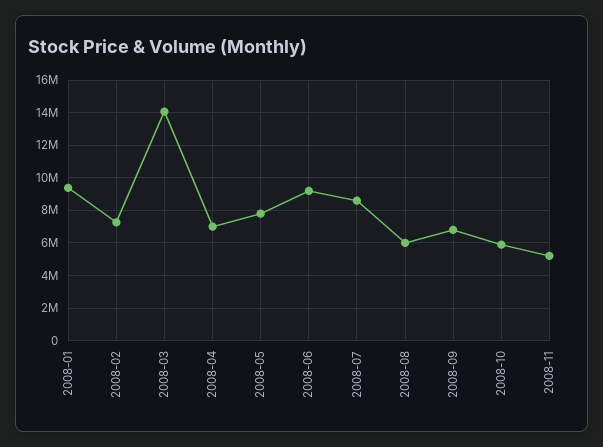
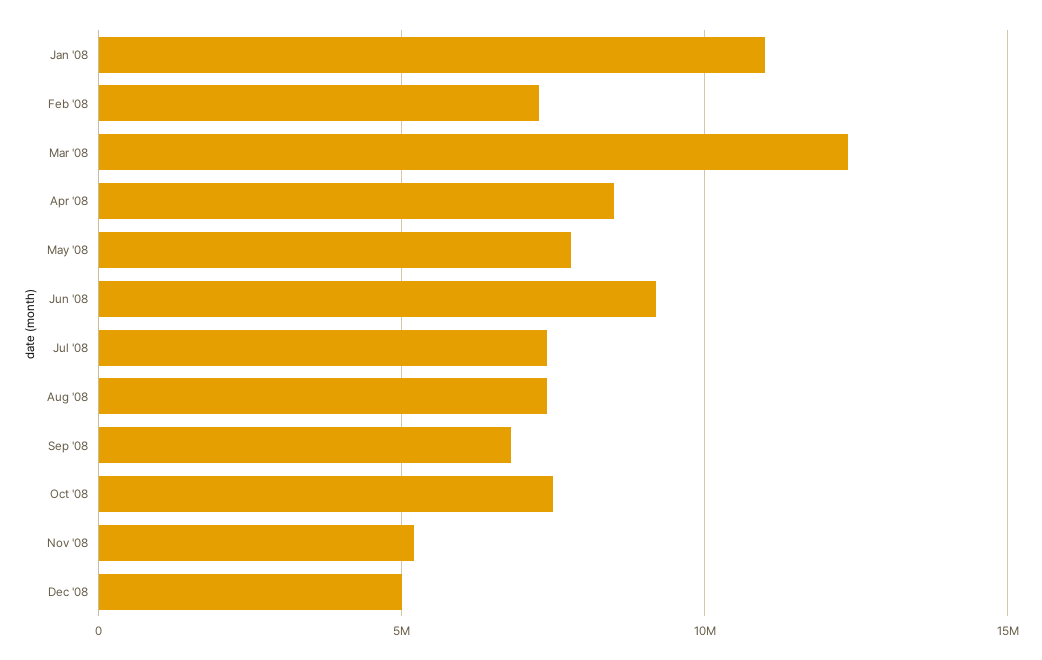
2008-01: 9500000 -> 11000000
2008-03: 14000000 -> 12500000
2008-04: 7000000 -> 8500000
2008-07: 8500000 -> 7500000
2008-08: 6000000 -> 7500000
2008-10: 6000000 -> 7500000
Dec '08: none -> 5000000

